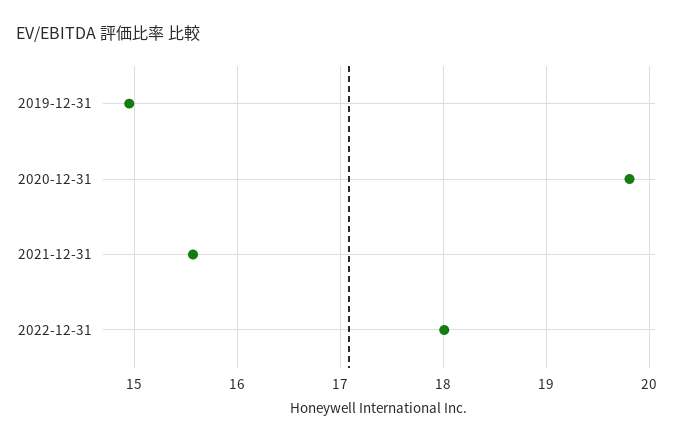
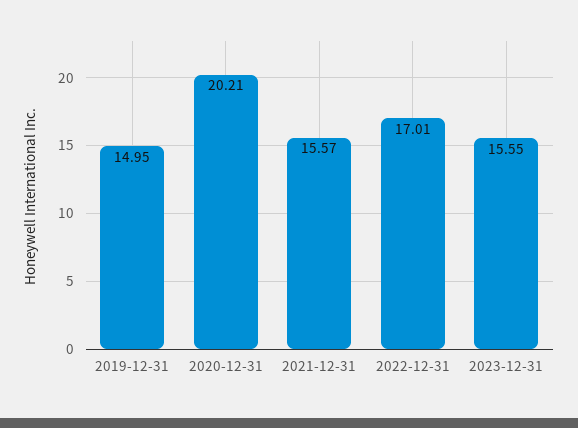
2020-12-31: 19.8 -> 20.21
2022-12-31: 18 -> 17.01
2023-12-31: none -> 15.55

